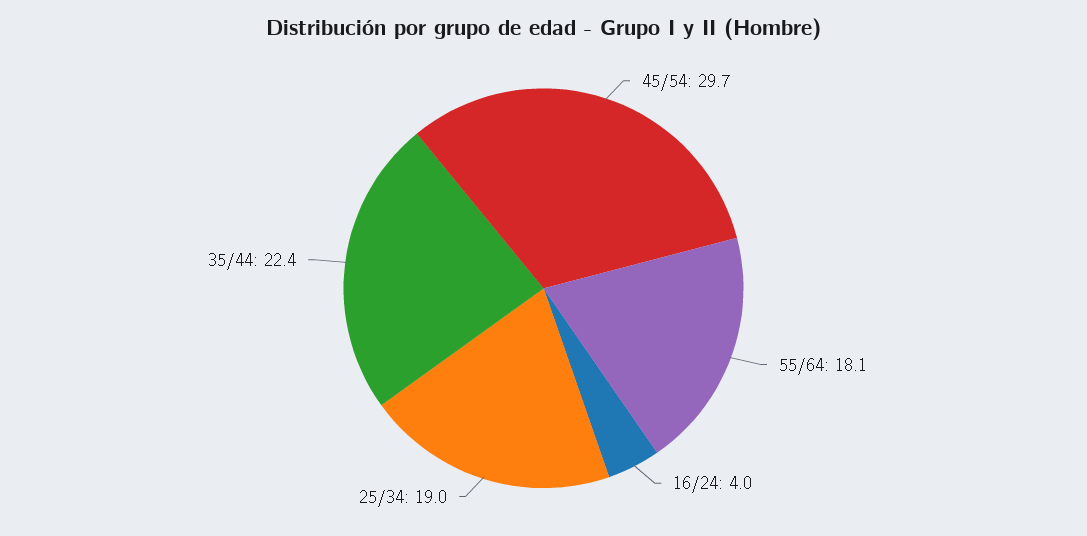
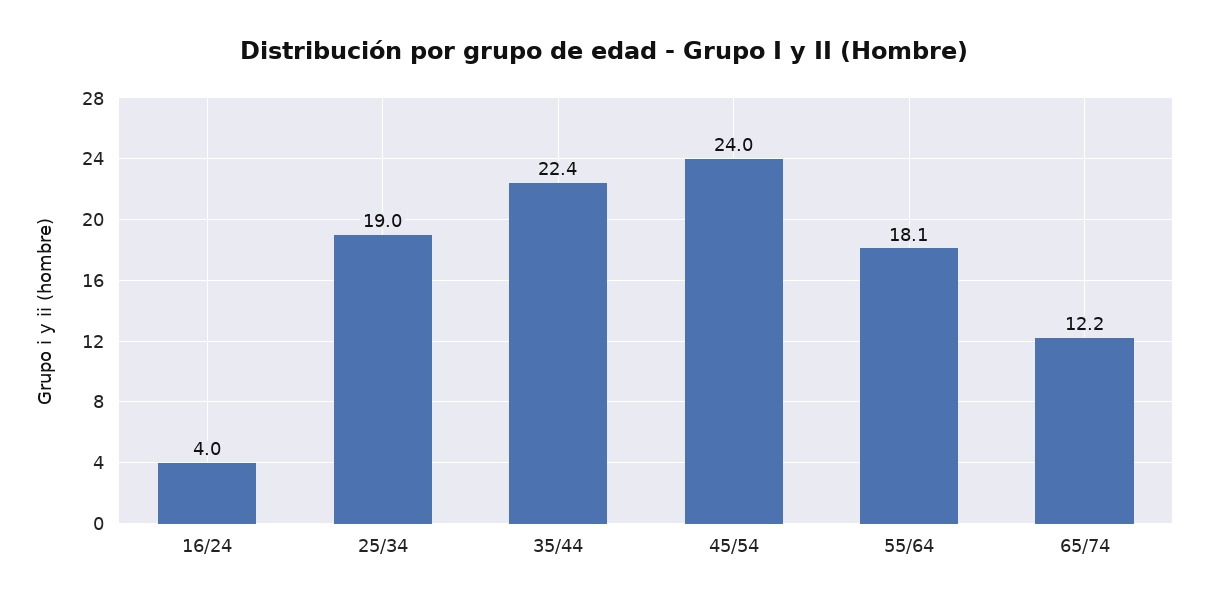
45/54: 29.7 -> 24
65/74: none -> 12.2

